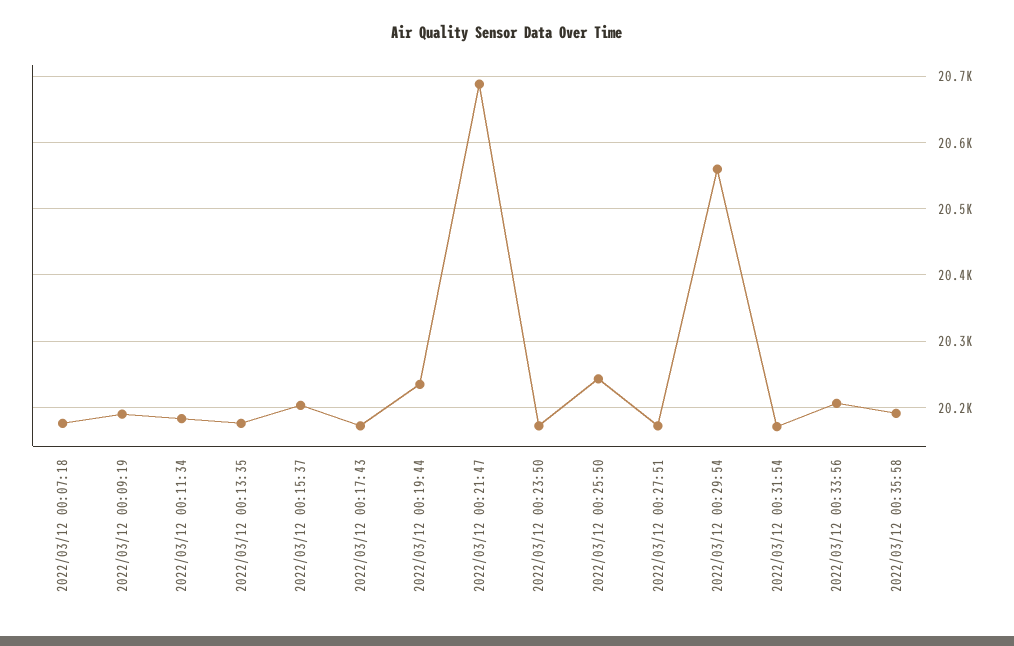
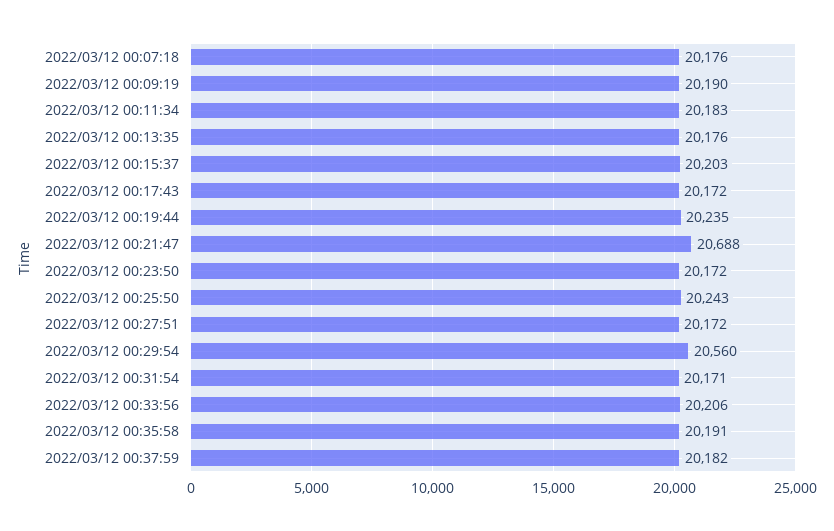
2022/03/12 00:37:59: none -> 20182

